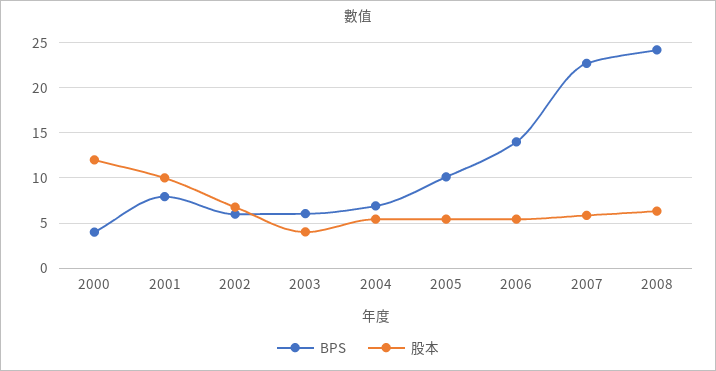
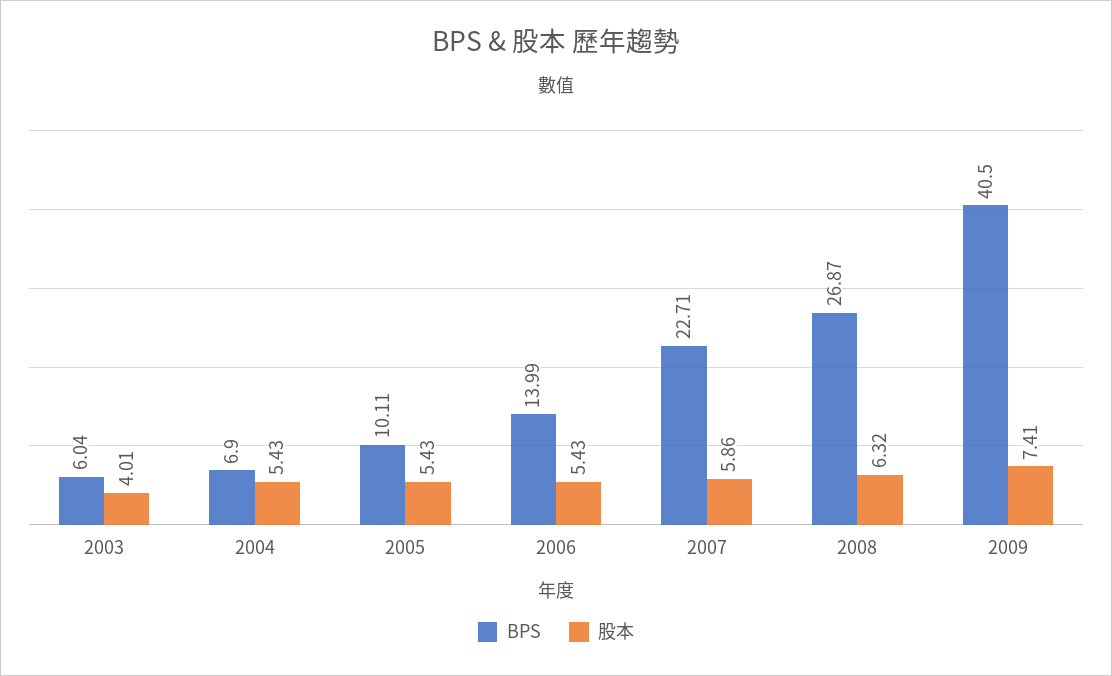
BPS, 2000: 4 -> none
股本, 2000: 12 -> none
BPS, 2001: 8 -> none
股本, 2001: 10 -> none
BPS, 2002: 6 -> none
股本, 2002: 7 -> none
BPS, 2008: 24 -> 26.87
BPS, 2009: none -> 40.5
股本, 2009: none -> 7.41

